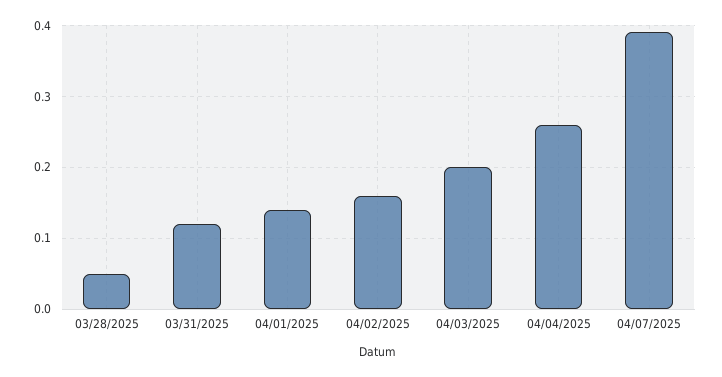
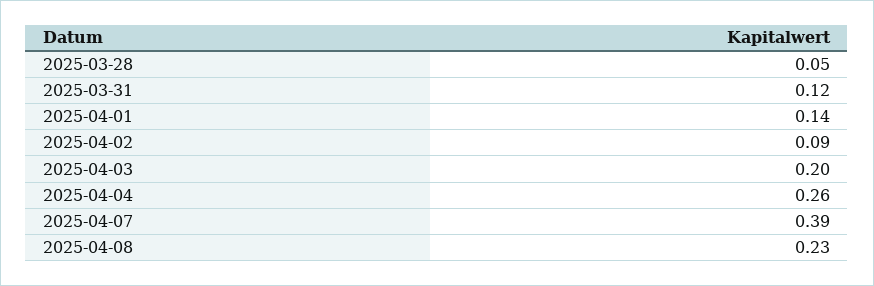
04/02/2025: 0.16 -> 0.09
2025-04-08: none -> 0.23

